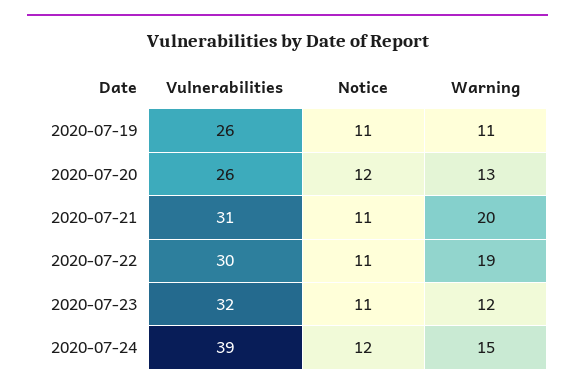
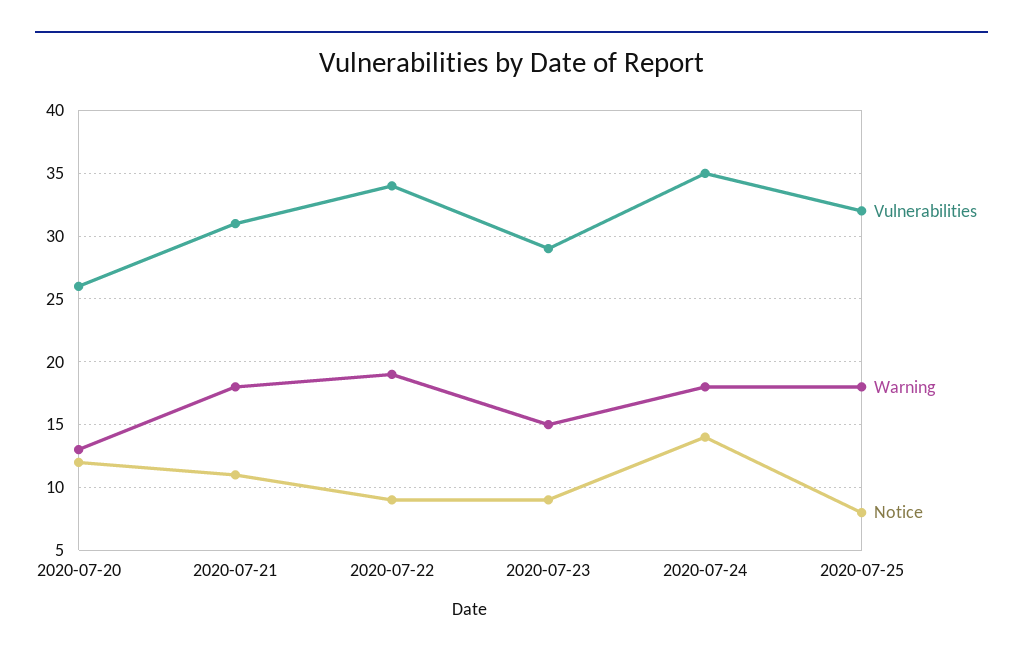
Vulnerabilities, 2020-07-19: 26 -> none
Notice, 2020-07-19: 11 -> none
Warning, 2020-07-19: 11 -> none
Warning, 2020-07-21: 20 -> 18
Vulnerabilities, 2020-07-22: 30 -> 34
Notice, 2020-07-22: 11 -> 9
Vulnerabilities, 2020-07-23: 32 -> 29
Notice, 2020-07-23: 11 -> 9
Warning, 2020-07-23: 12 -> 15
Vulnerabilities, 2020-07-24: 39 -> 35
Notice, 2020-07-24: 12 -> 14
Warning, 2020-07-24: 15 -> 18
Vulnerabilities, 2020-07-25: none -> 32
Warning, 2020-07-25: none -> 18
Notice, 2020-07-25: none -> 8

